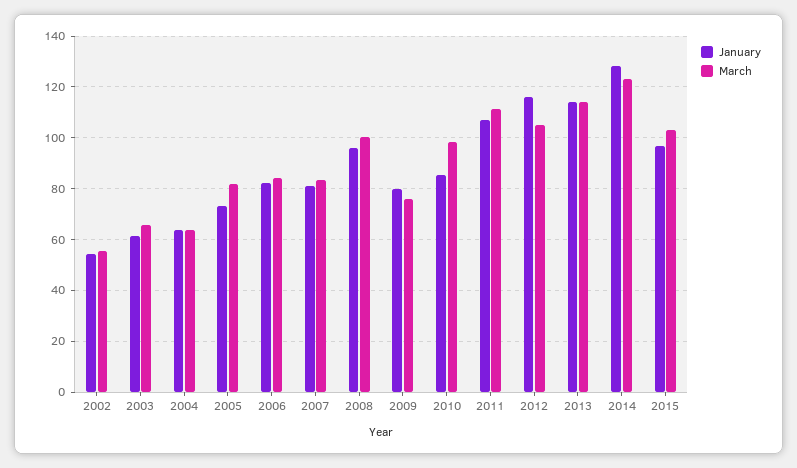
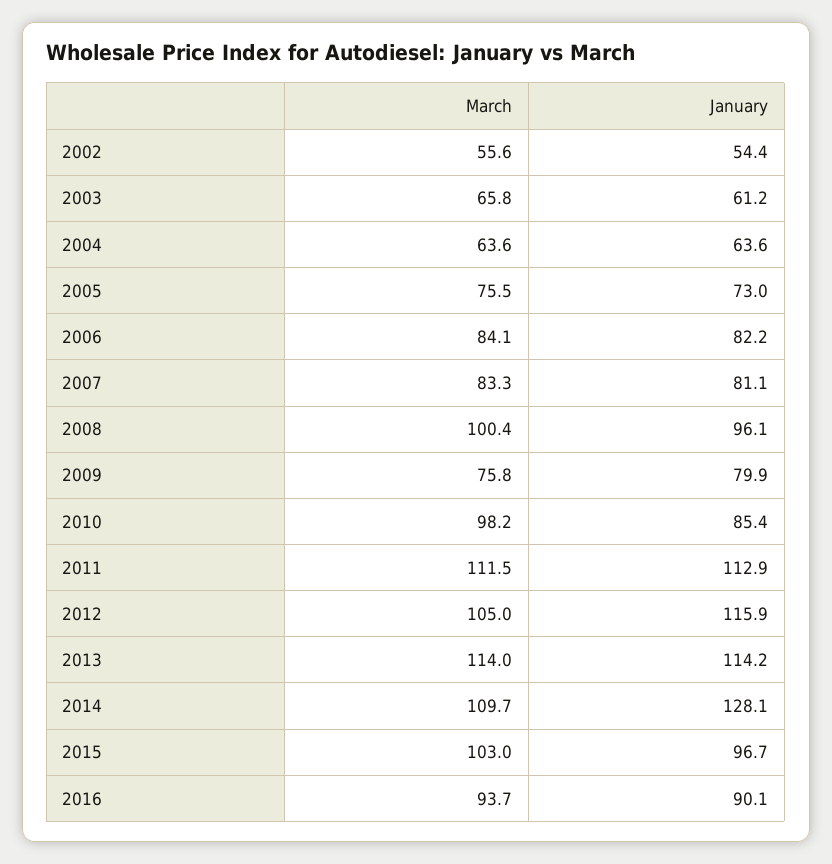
March, 2005: 82.5 -> 75.5
January, 2011: 107.5 -> 112.9
March, 2014: 122.5 -> 109.7
March, 2016: none -> 93.7
January, 2016: none -> 90.1

